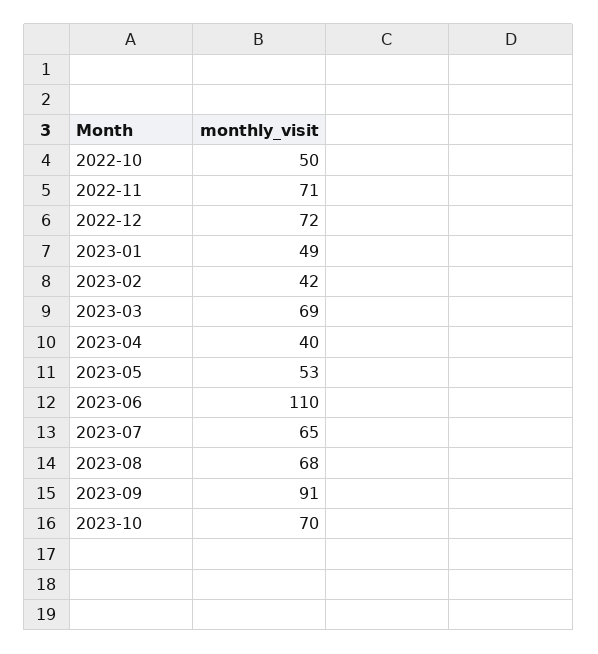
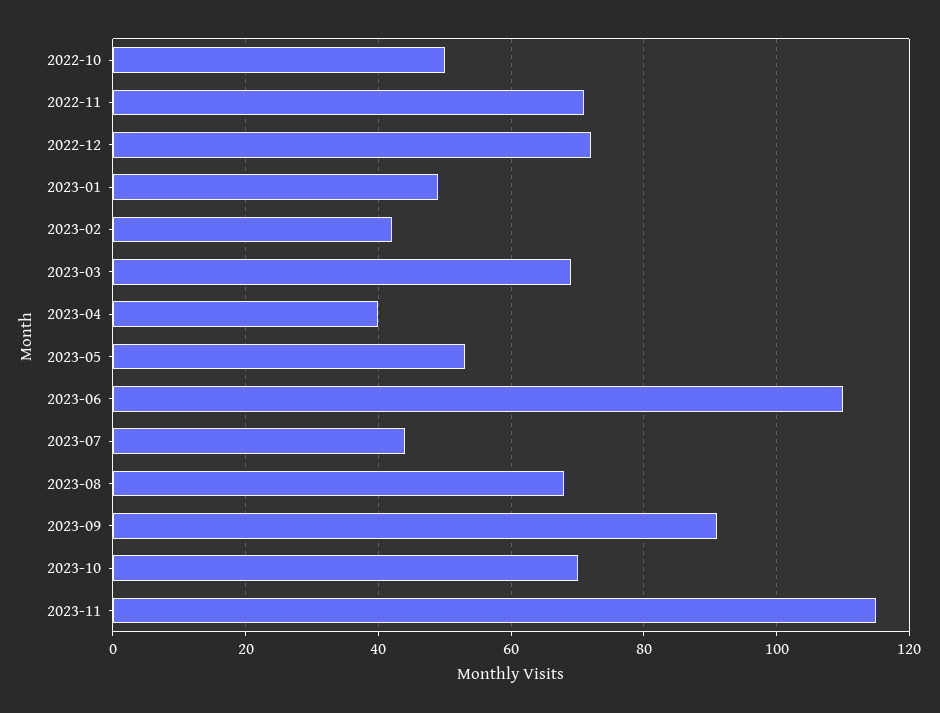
2023-07: 65 -> 45
2023-11: none -> 115

